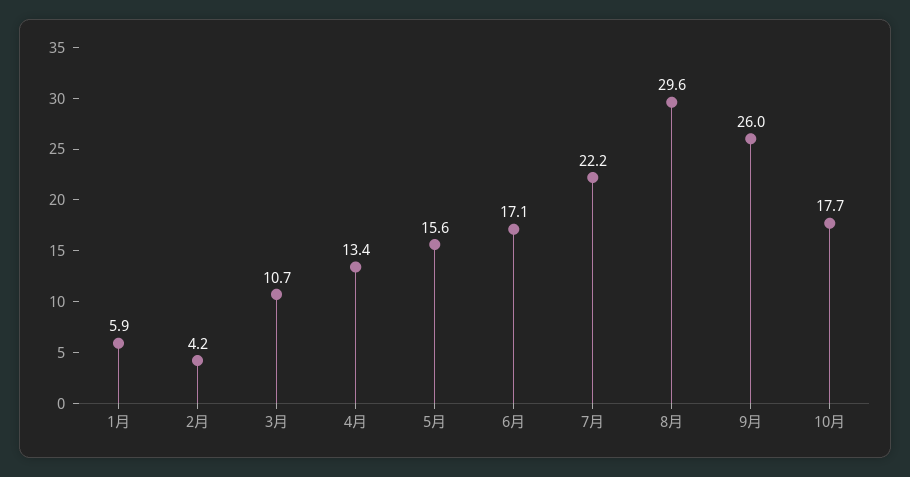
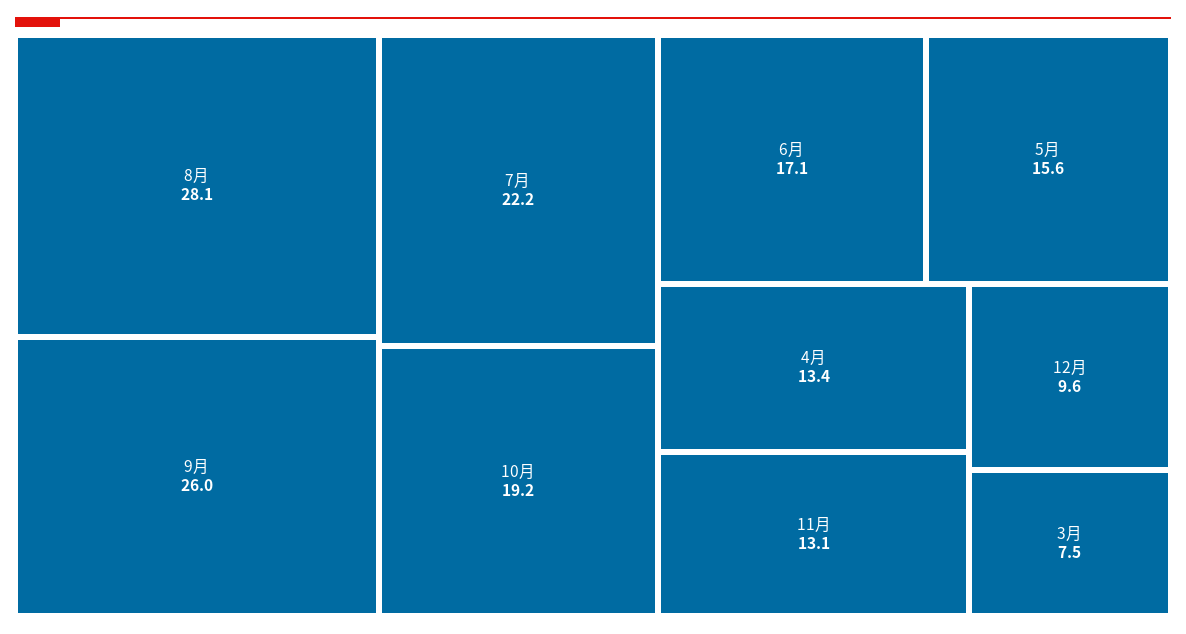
1月: 5.9 -> none
2月: 4.2 -> none
3月: 10.7 -> 7.5
8月: 29.6 -> 28.1
10月: 17.7 -> 19.2
11月: none -> 13.1
12月: none -> 9.6

